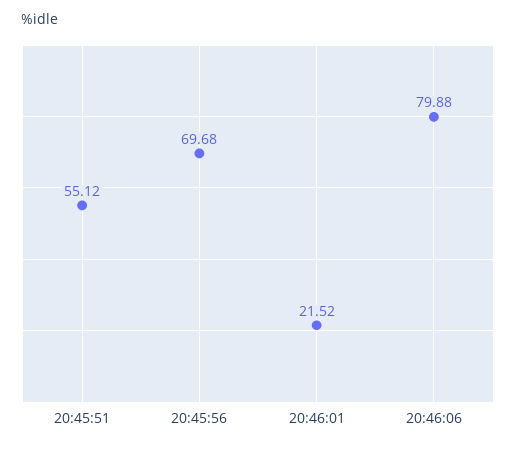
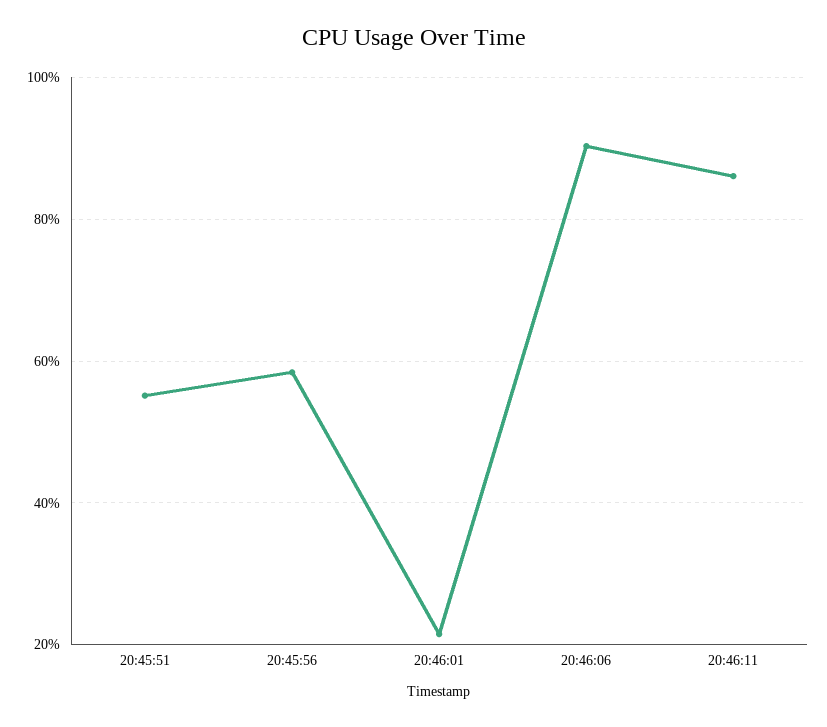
20:45:56: 69.68 -> 58
20:46:06: 79.88 -> 90
20:46:11: none -> 86

